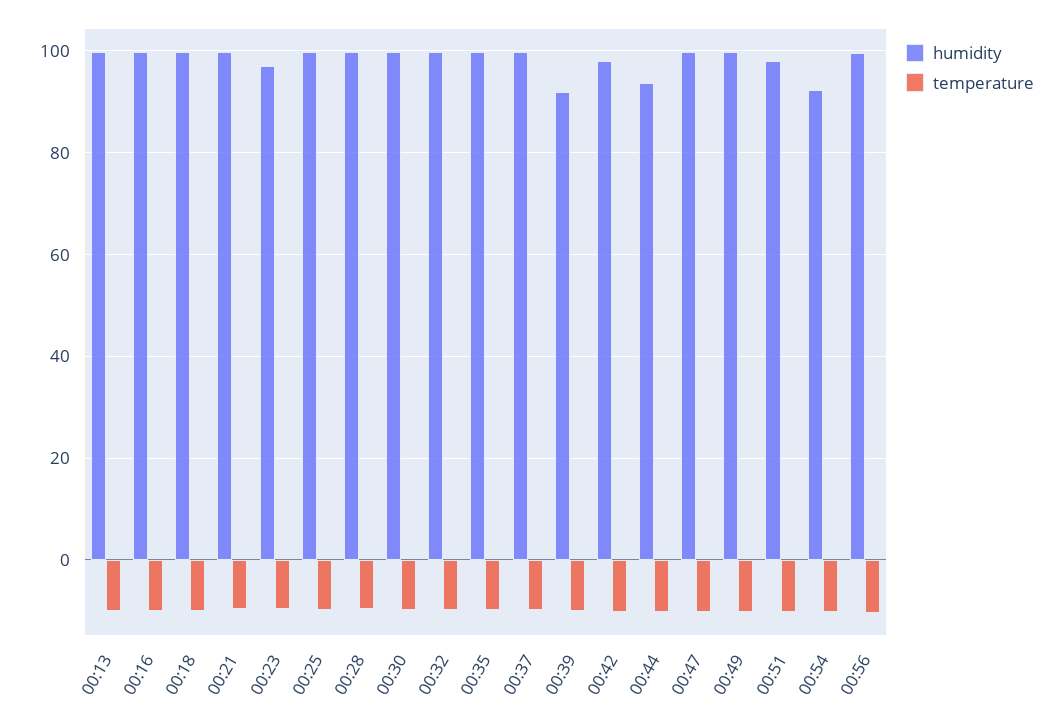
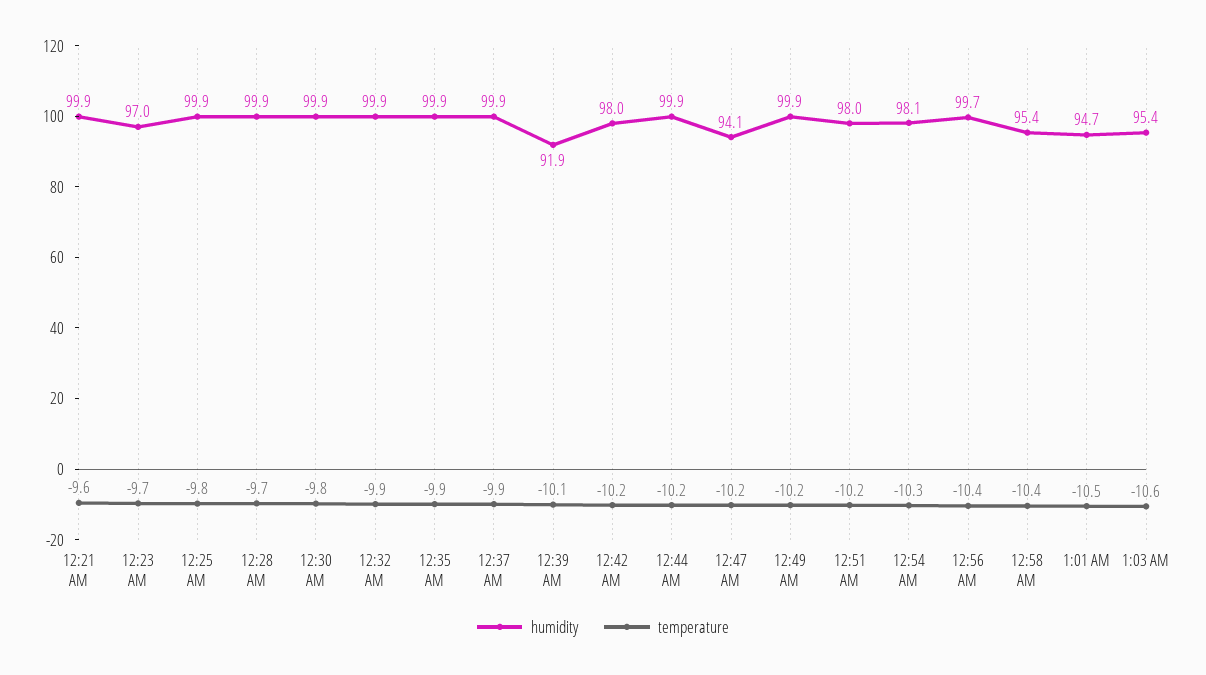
humidity, 00:13: 100 -> none
temperature, 00:13: -10 -> none
humidity, 00:16: 100 -> none
temperature, 00:16: -10 -> none
humidity, 00:18: 100 -> none
temperature, 00:18: -10 -> none
humidity, 00:44: 94 -> 99.9
humidity, 00:47: 100 -> 94.1
humidity, 00:54: 92 -> 98.1
humidity, 12:58 AM: none -> 95.4
temperature, 12:58 AM: none -> -10.4
humidity, 1:01 AM: none -> 94.7
temperature, 1:01 AM: none -> -10.5
humidity, 1:03 AM: none -> 95.4
temperature, 1:03 AM: none -> -10.6

